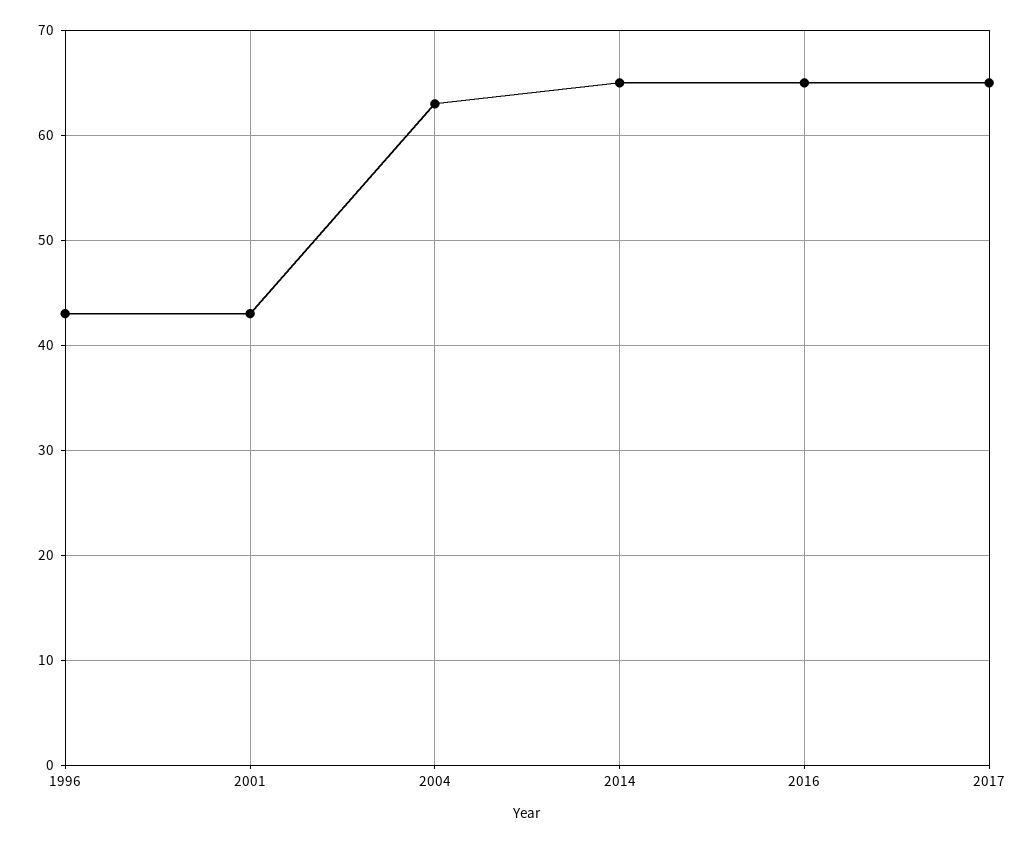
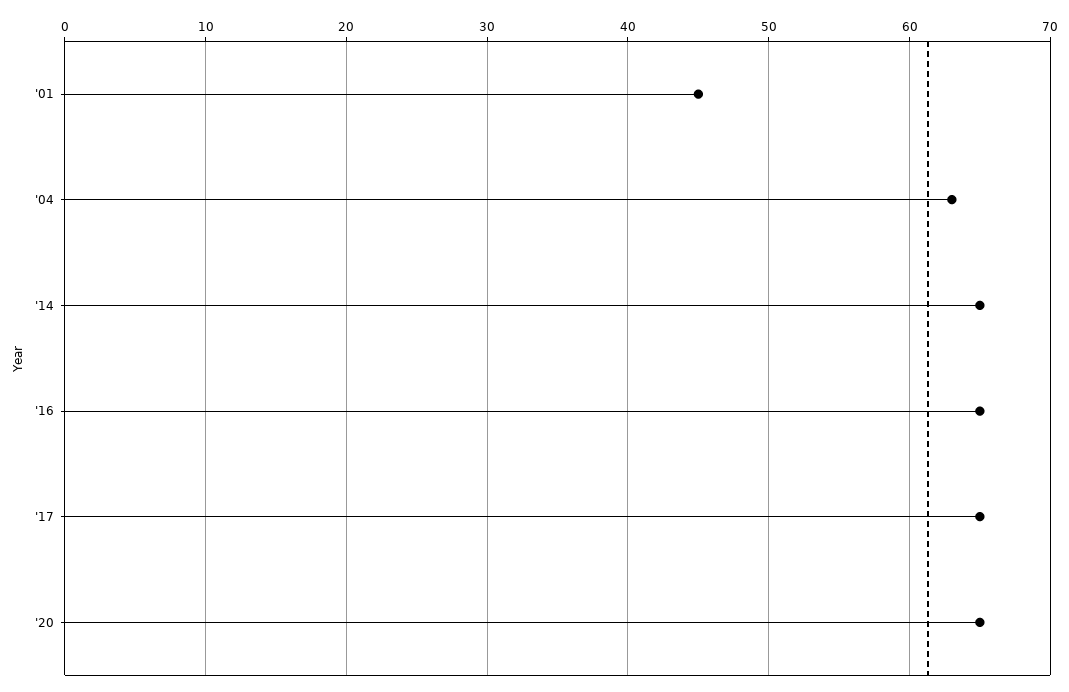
1996: 43 -> none
2001: 43 -> 45
'20: none -> 65

